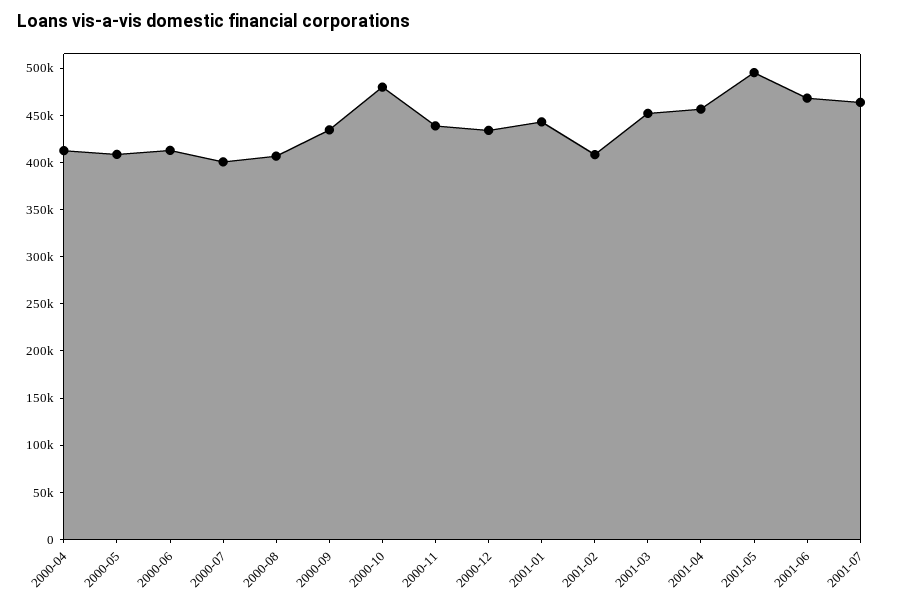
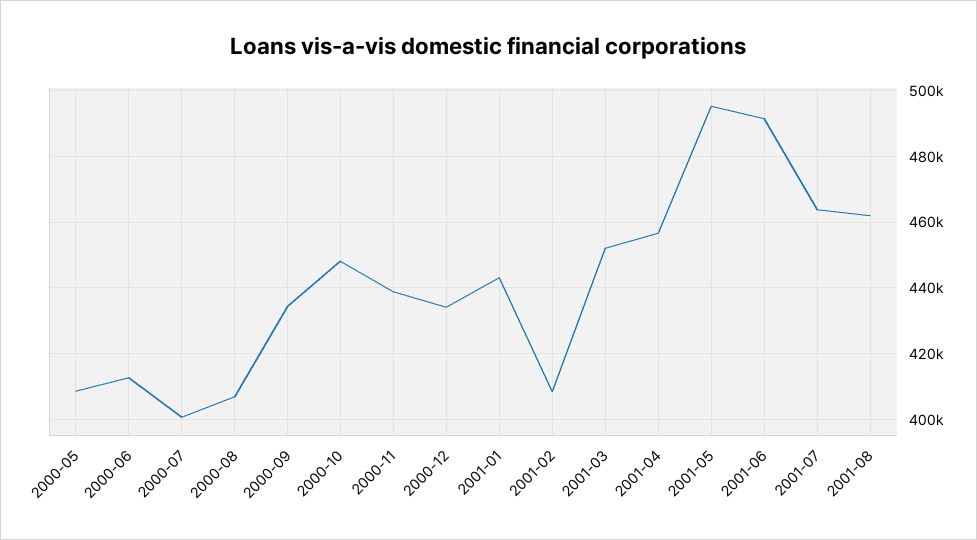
2000-04: 410000 -> none
2000-10: 480000 -> 448000
2001-06: 470000 -> 492000
2001-08: none -> 462000

